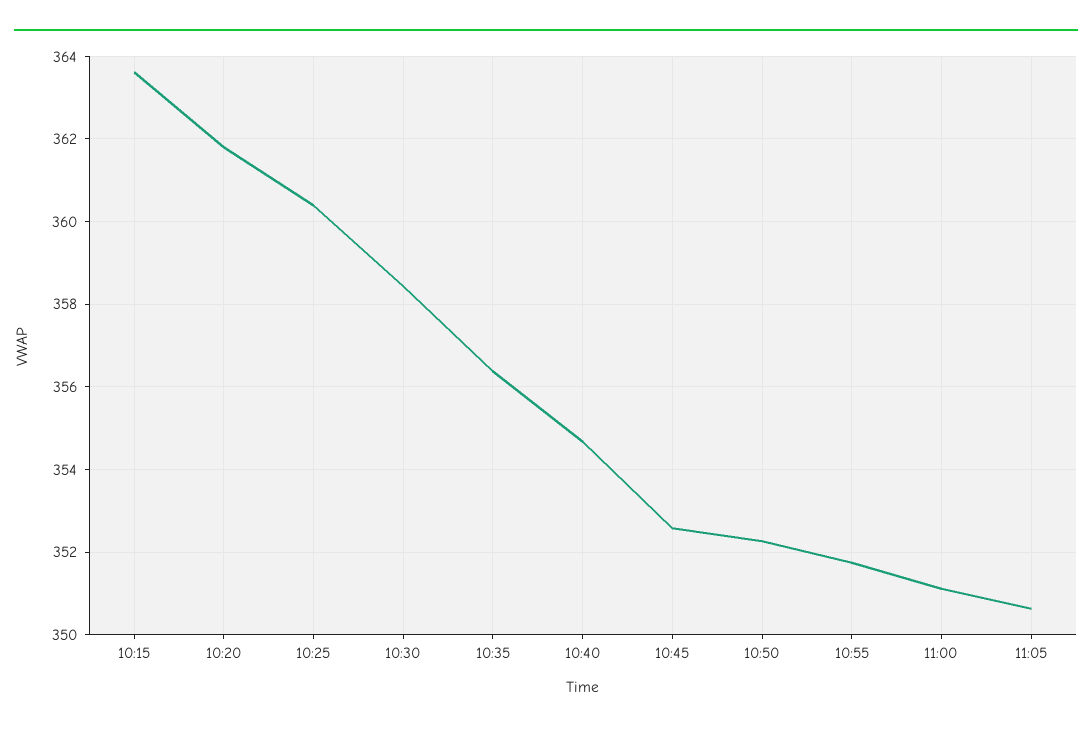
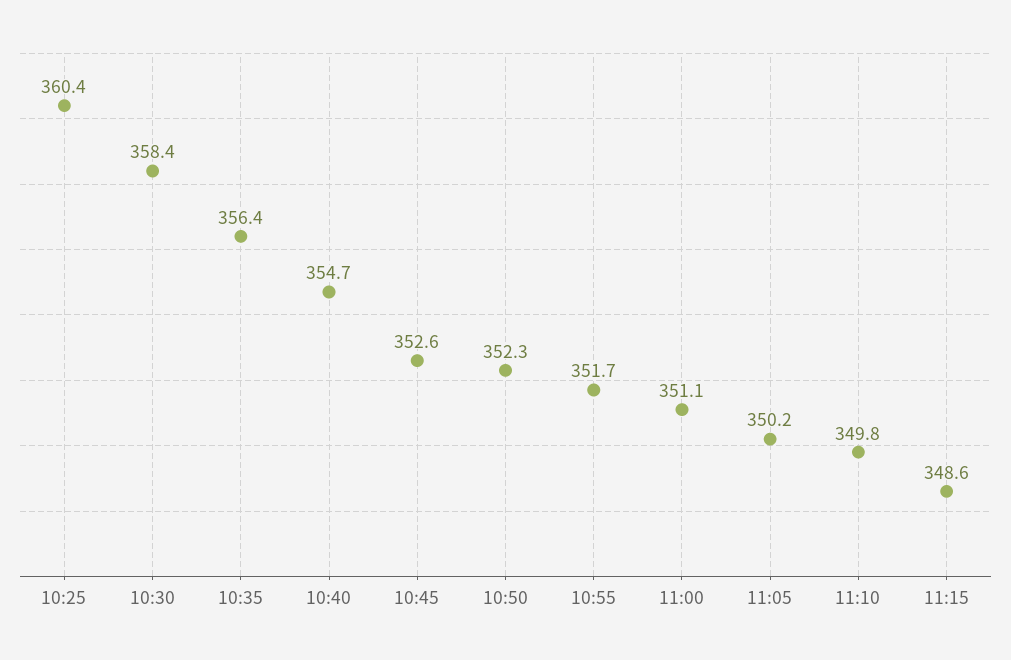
10:15: 363.6 -> none
10:20: 361.8 -> none
11:05: 350.6 -> 350.2
11:10: none -> 349.8
11:15: none -> 348.6

